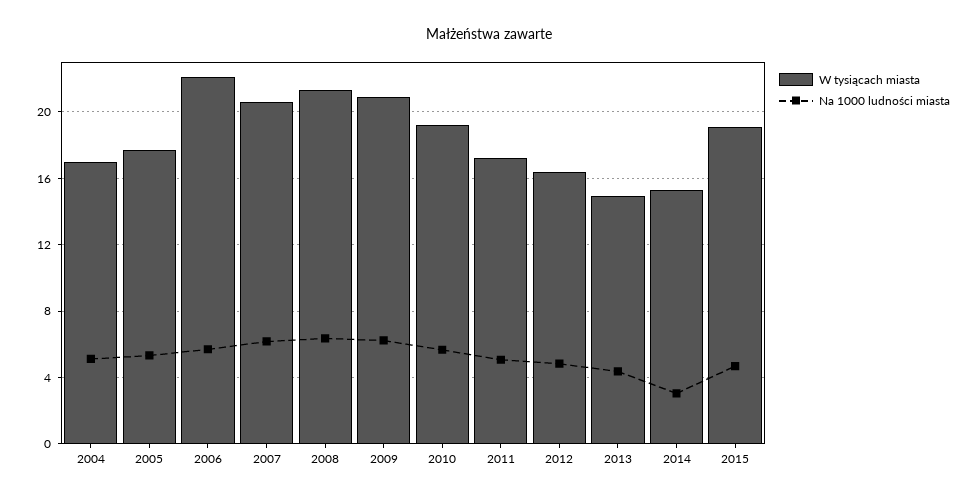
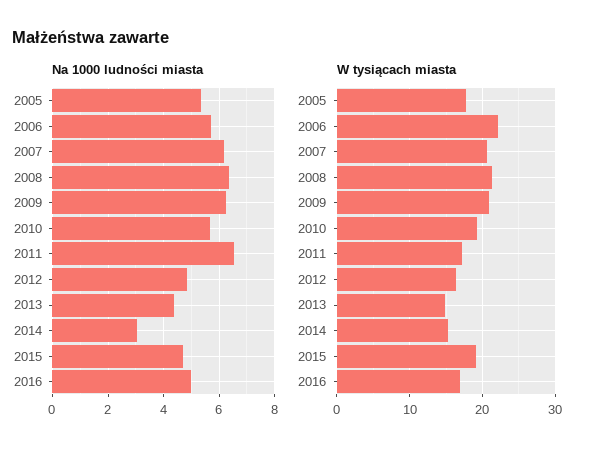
W tysiącach miasta, 2004: 17 -> none
Na 1000 ludności miasta, 2004: 5 -> none
Na 1000 ludności miasta, 2011: 5 -> 6.5
Na 1000 ludności miasta, 2016: none -> 5
W tysiącach miasta, 2016: none -> 17

